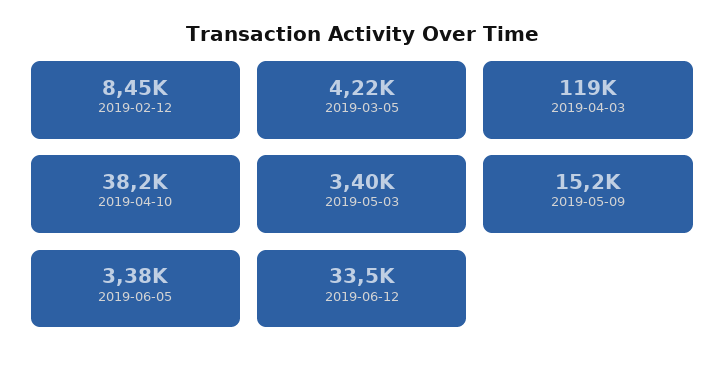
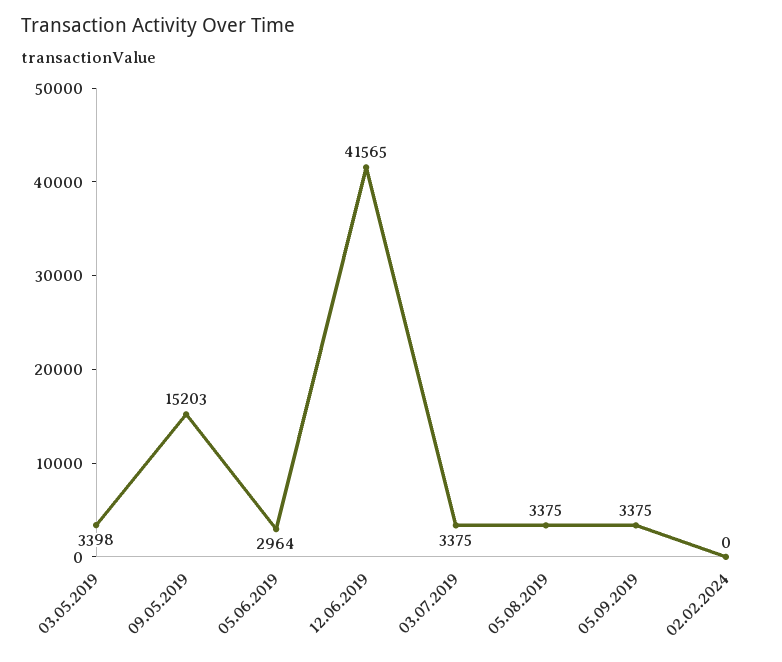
2019-02-12: 8450 -> none
2019-03-05: 4220 -> none
2019-04-03: 119000 -> none
2019-04-10: 38200 -> none
2019-06-05: 3380 -> 2964
2019-06-12: 33500 -> 41565
03.07.2019: none -> 3375
05.08.2019: none -> 3375
05.09.2019: none -> 3375
02.02.2024: none -> 0

